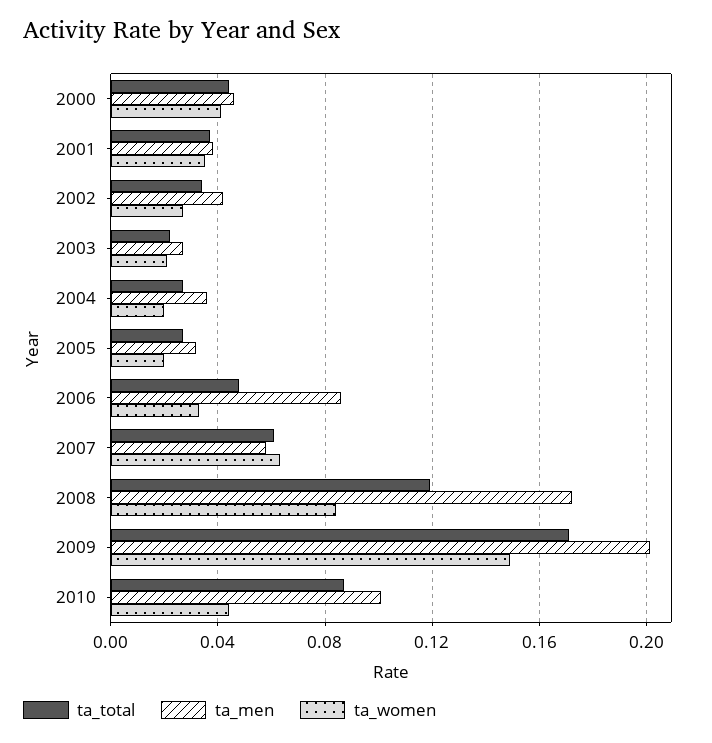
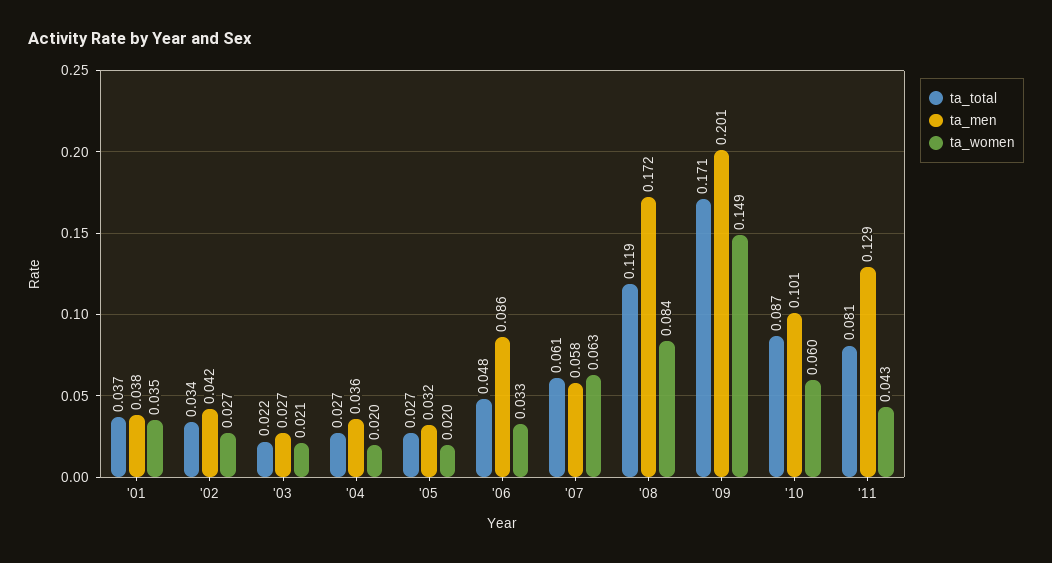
ta_total, 2000: 0.045 -> none
ta_men, 2000: 0.045 -> none
ta_women, 2000: 0.04 -> none
ta_women, 2010: 0.045 -> 0.06
ta_total, '11: none -> 0.081
ta_men, '11: none -> 0.129
ta_women, '11: none -> 0.043

